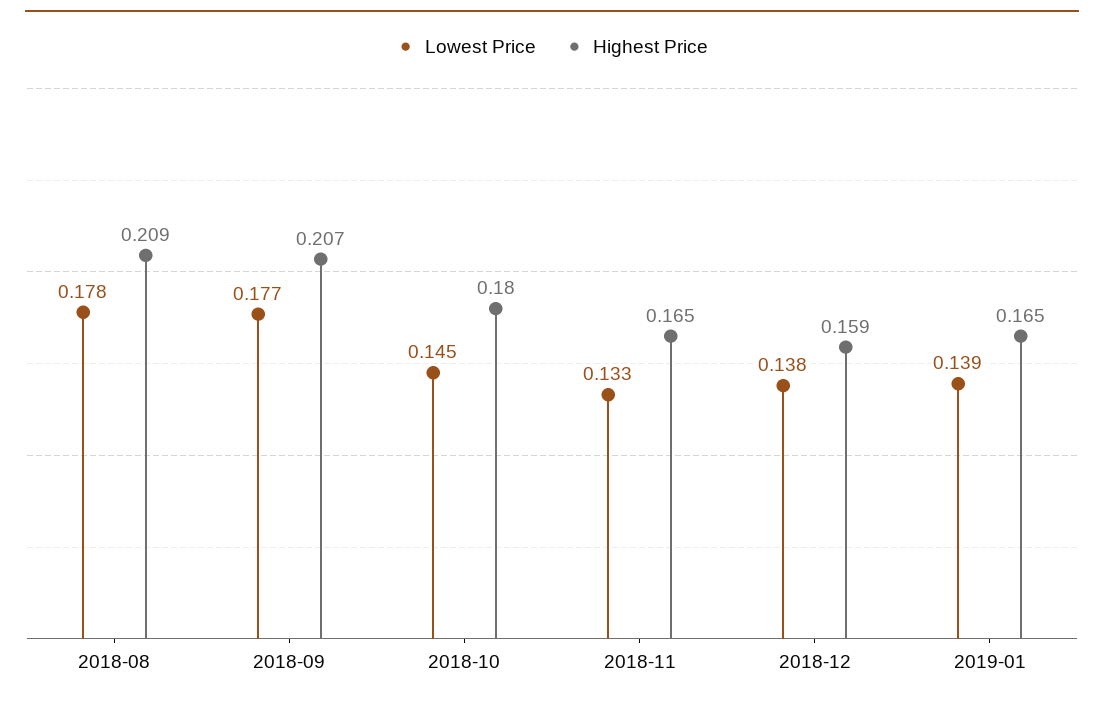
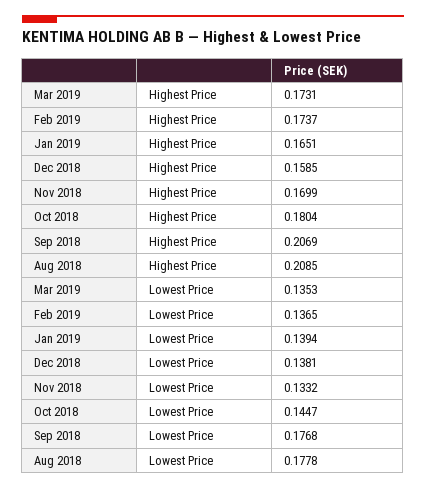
Highest Price, 2018-11: 0.165 -> 0.1699
Highest Price, Mar 2019: none -> 0.1731
Highest Price, Feb 2019: none -> 0.1737
Lowest Price, Mar 2019: none -> 0.1353
Lowest Price, Feb 2019: none -> 0.1365

